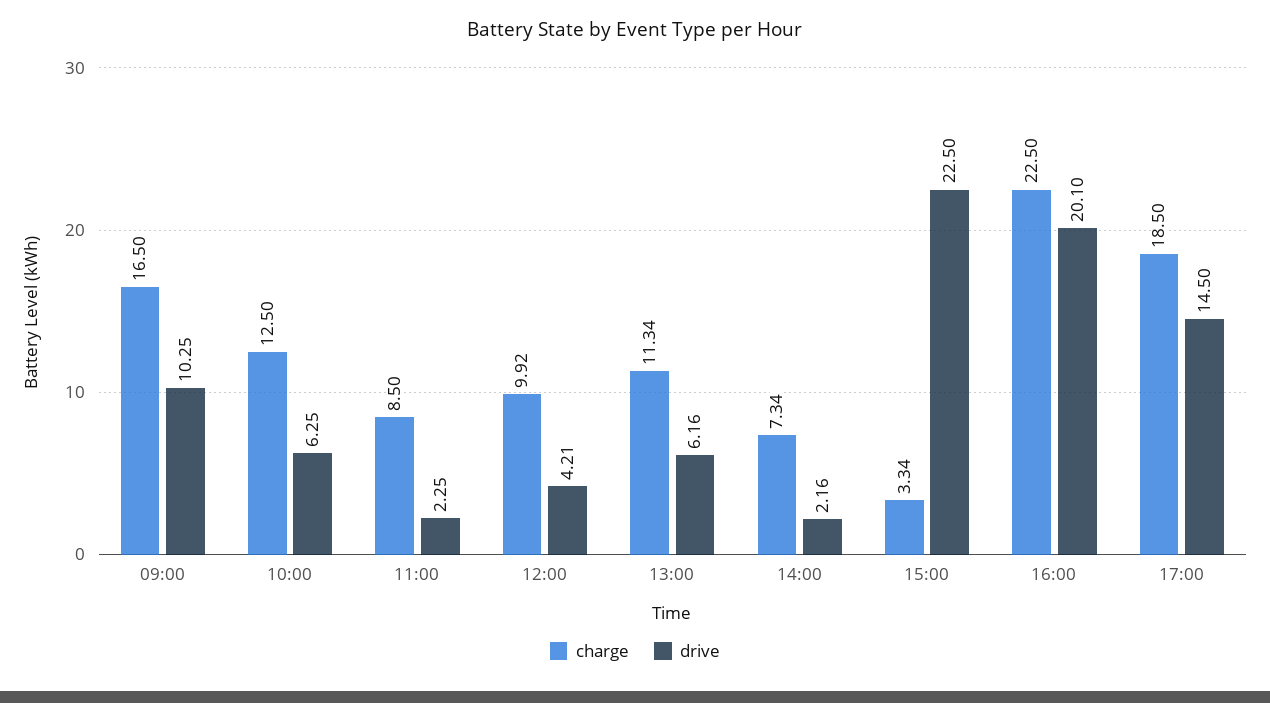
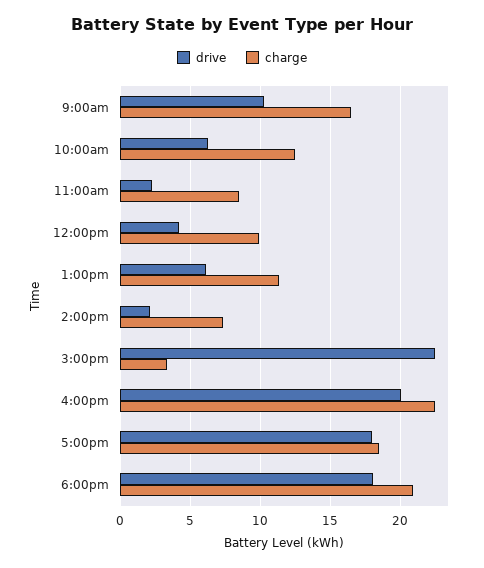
drive, 17:00: 14.5 -> 18
drive, 6:00pm: none -> 18
charge, 6:00pm: none -> 21

